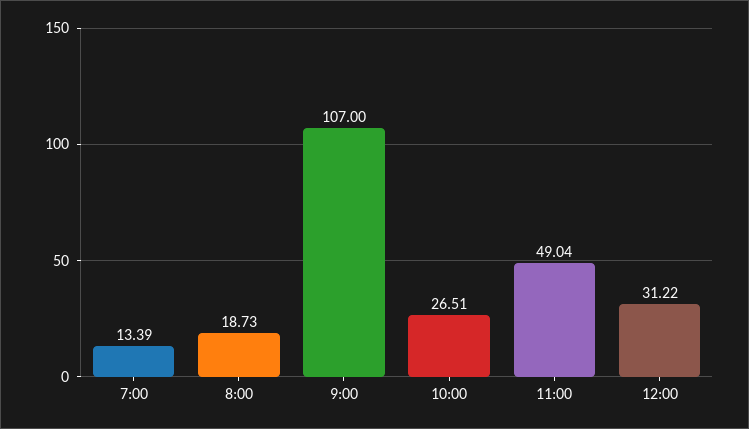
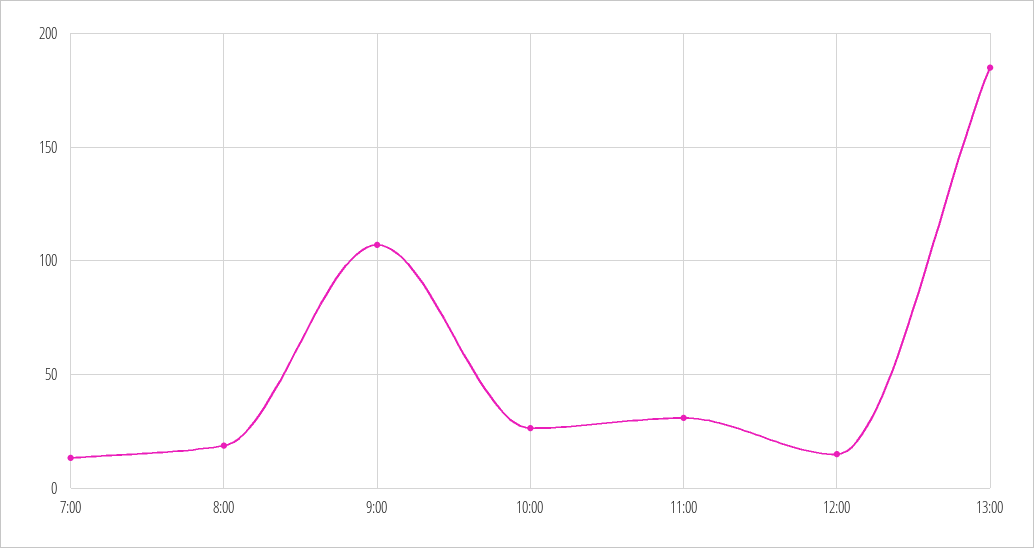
11:00: 49.04 -> 30
12:00: 31.22 -> 15
13:00: none -> 185

